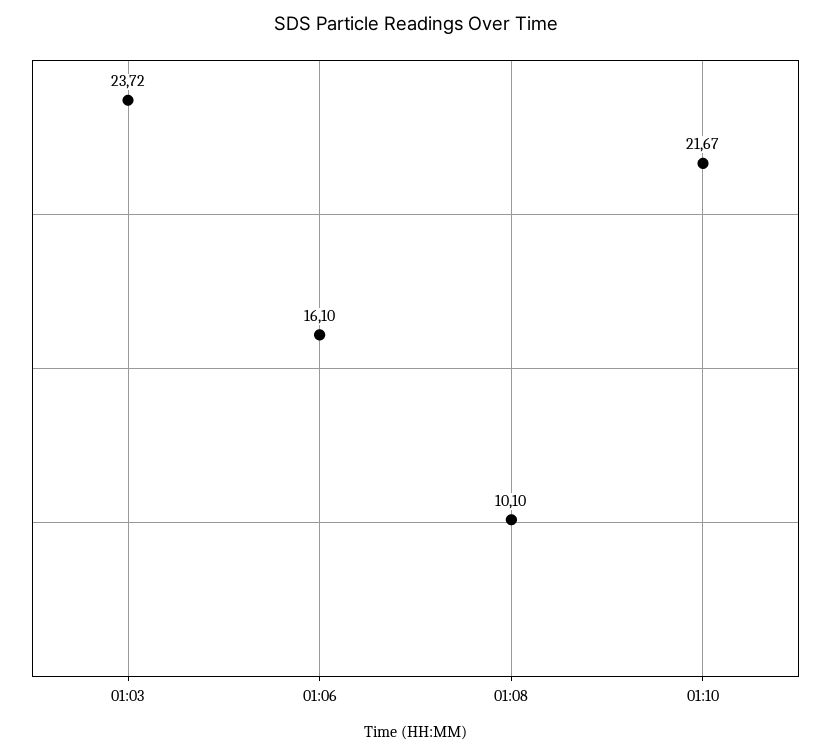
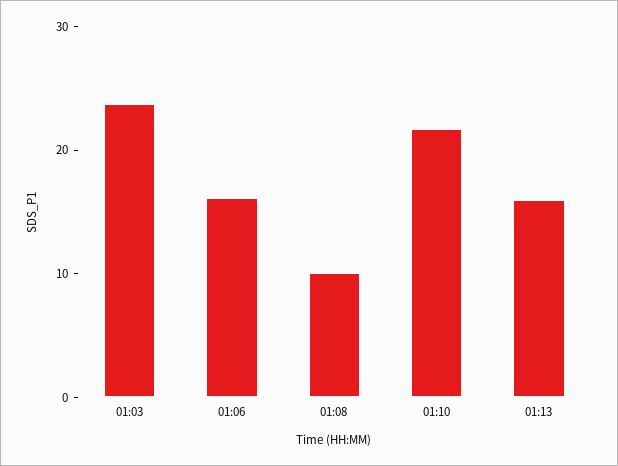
01:13: none -> 16

